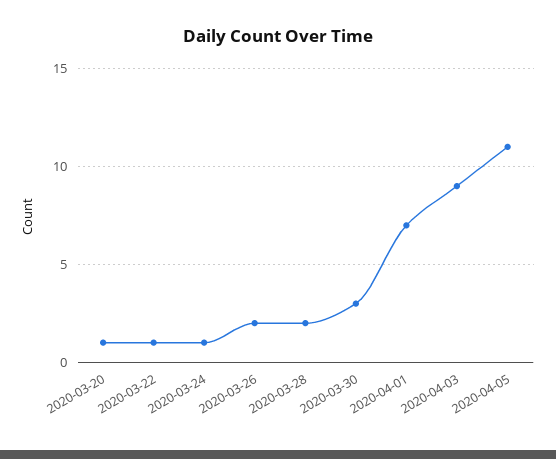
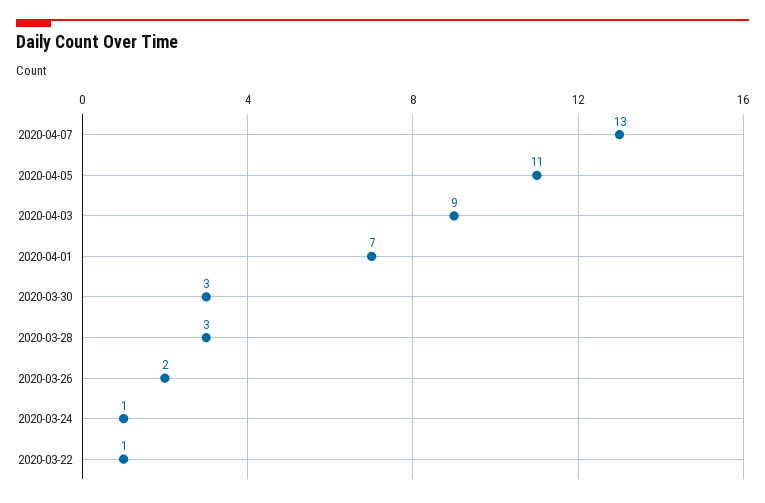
2020-03-20: 1 -> none
2020-03-28: 2 -> 3
2020-04-07: none -> 13

